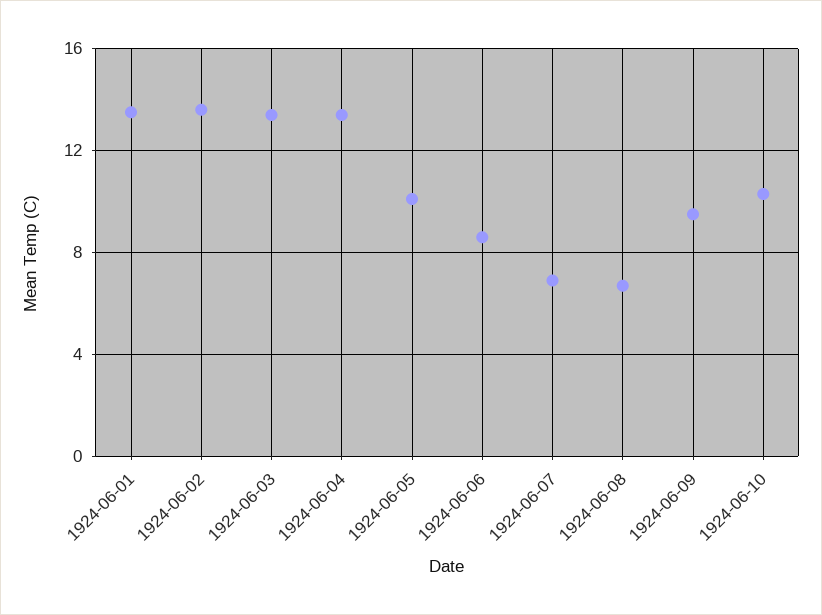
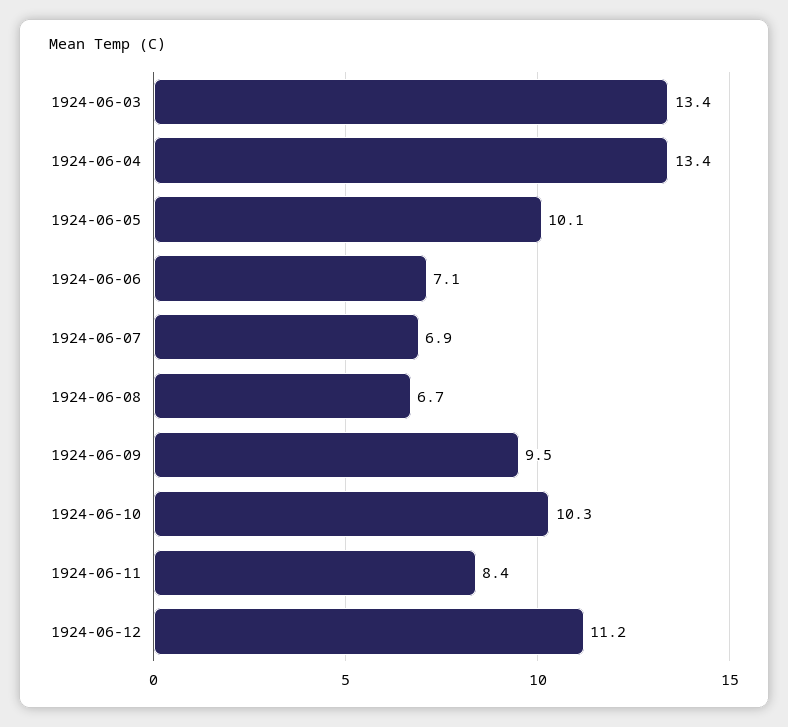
1924-06-01: 13.5 -> none
1924-06-02: 13.5 -> none
1924-06-06: 8.5 -> 7.1
1924-06-11: none -> 8.4
1924-06-12: none -> 11.2

